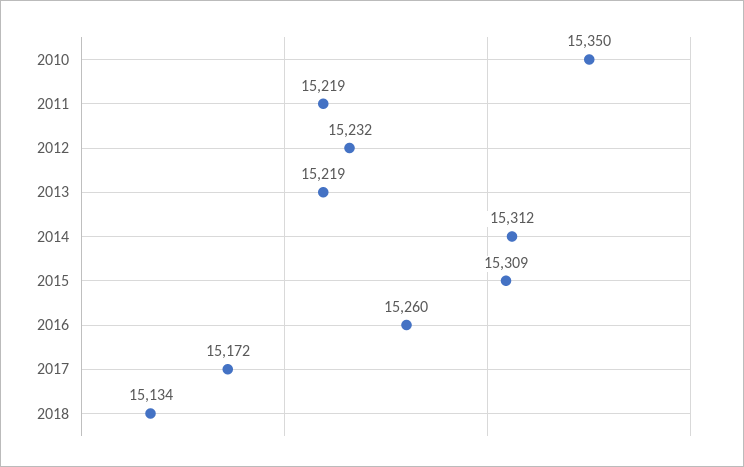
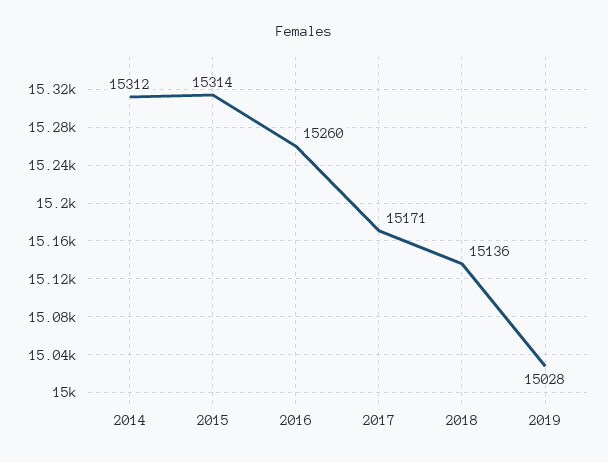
2010: 15350 -> none
2011: 15219 -> none
2012: 15232 -> none
2013: 15219 -> none
2015: 15309 -> 15314
2017: 15172 -> 15171
2018: 15134 -> 15136
2019: none -> 15028

